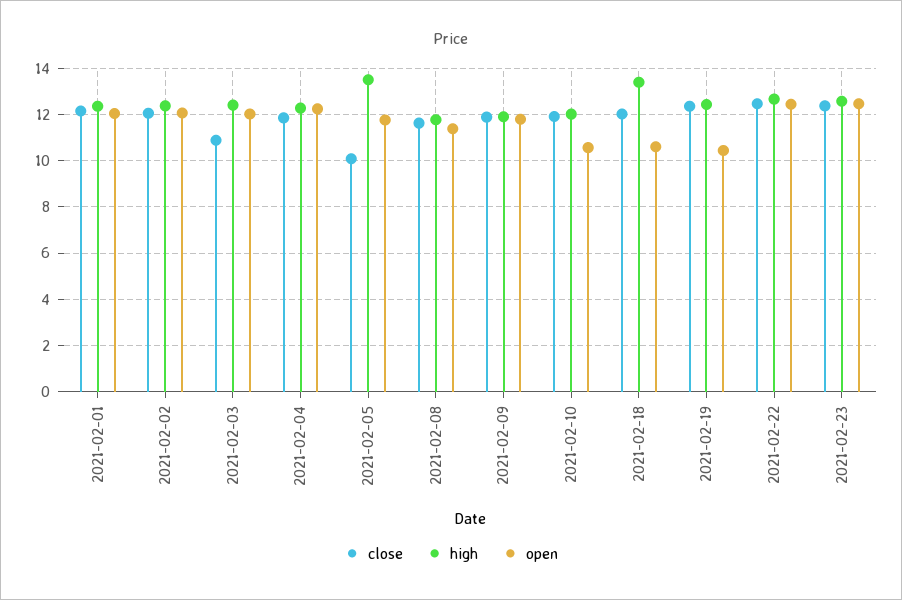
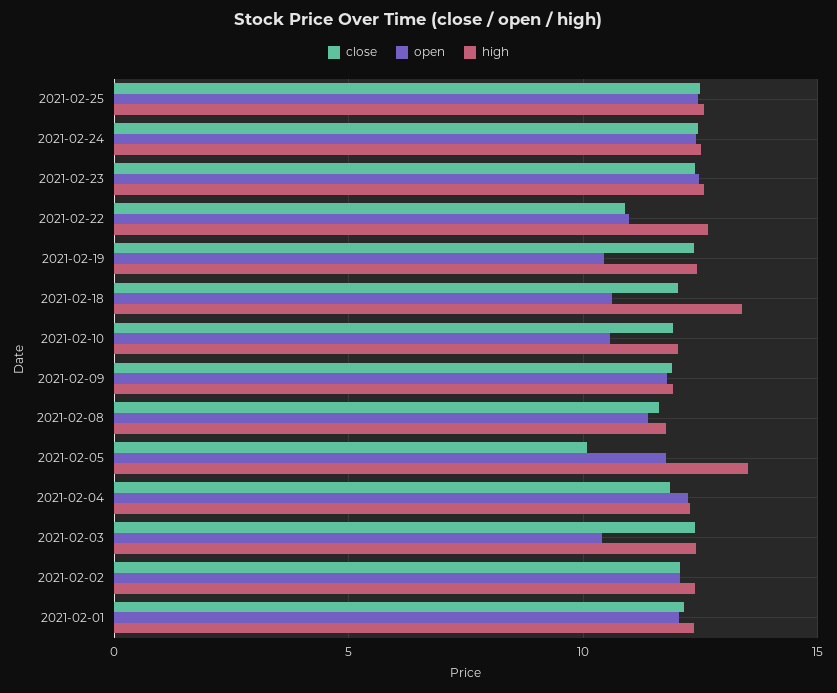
close, 2021-02-03: 11 -> 12.5
open, 2021-02-03: 12 -> 10.5
close, 2021-02-22: 12.5 -> 11
open, 2021-02-22: 12.5 -> 11
close, 2021-02-25: none -> 12.5
open, 2021-02-25: none -> 12.5
high, 2021-02-25: none -> 12.5
close, 2021-02-24: none -> 12.5
open, 2021-02-24: none -> 12.5
high, 2021-02-24: none -> 12.5

